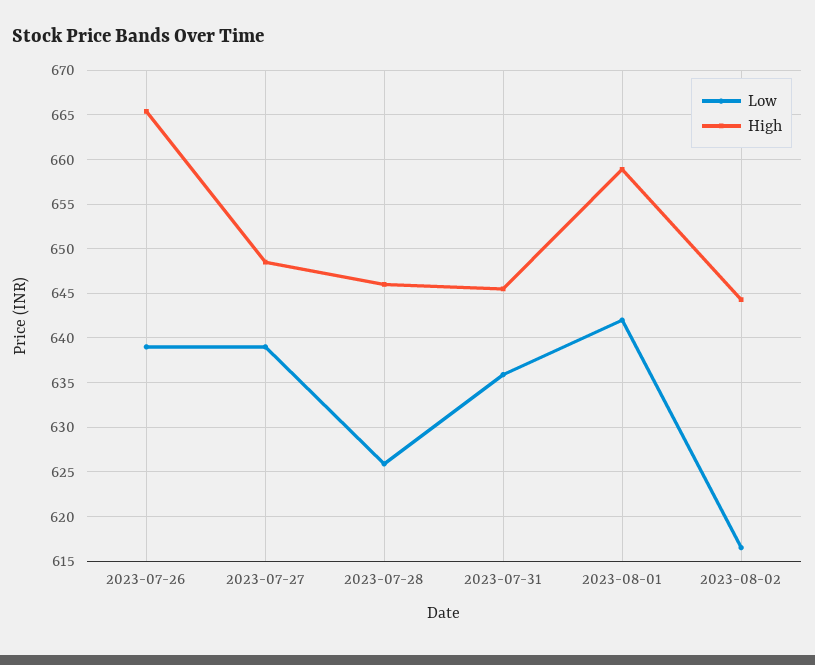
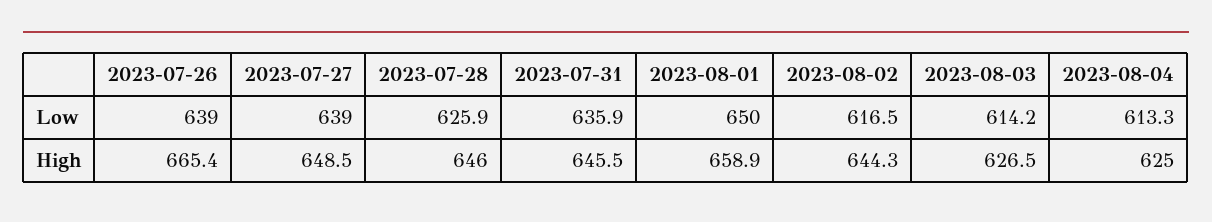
Low, 2023-08-01: 642 -> 650
Low, 2023-08-03: none -> 614.2
Low, 2023-08-04: none -> 613.3
High, 2023-08-03: none -> 626.5
High, 2023-08-04: none -> 625

